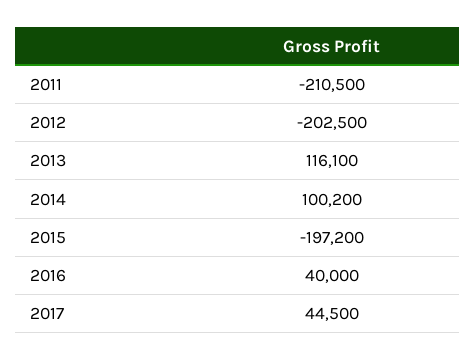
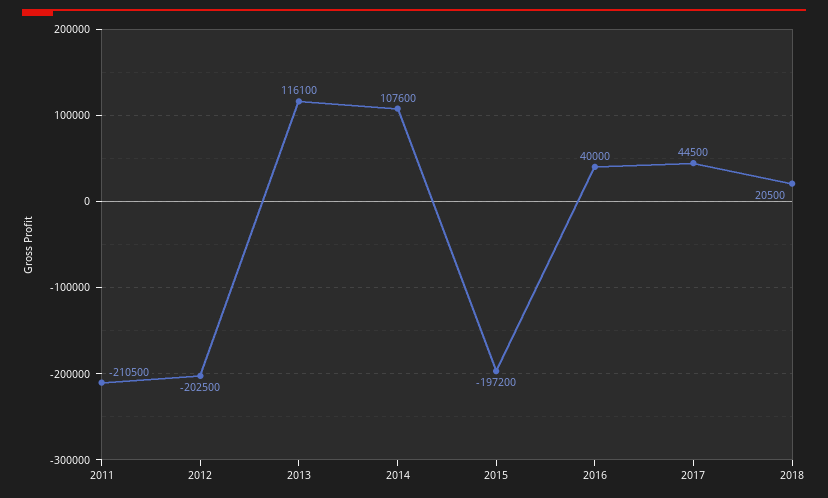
2014: 100200 -> 107600
2018: none -> 20500

